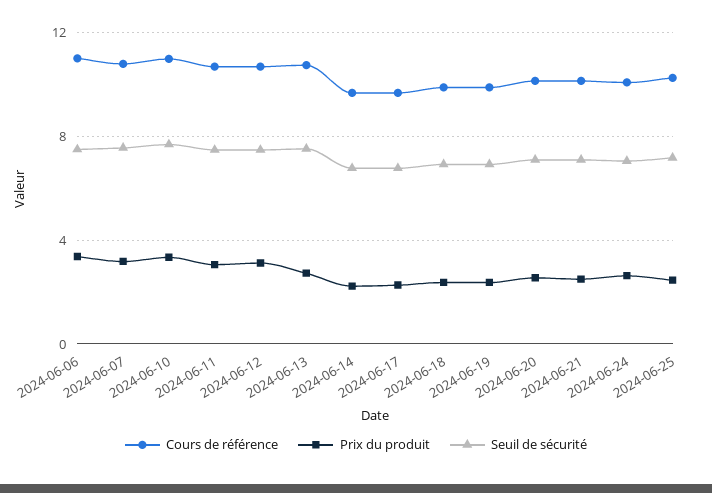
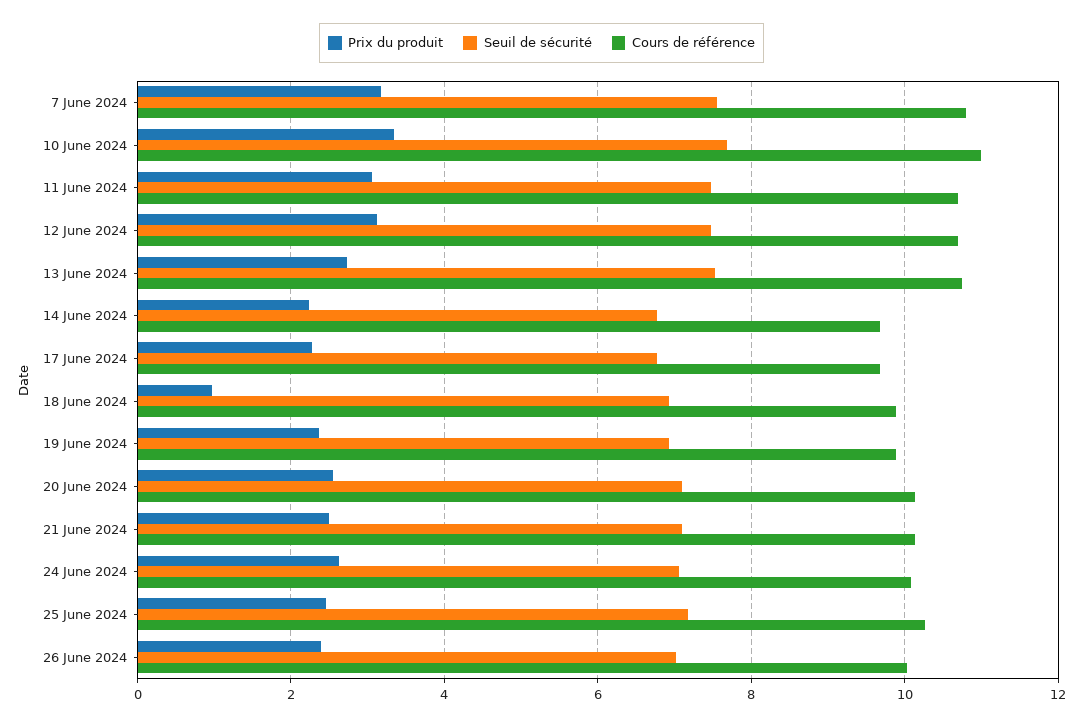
Cours de référence, 2024-06-06: 11 -> none
Prix du produit, 2024-06-06: 3.5 -> none
Seuil de sécurité, 2024-06-06: 7.5 -> none
Prix du produit, 2024-06-18: 2.5 -> 1
Prix du produit, 26 June 2024: none -> 2.4
Seuil de sécurité, 26 June 2024: none -> 7
Cours de référence, 26 June 2024: none -> 10

